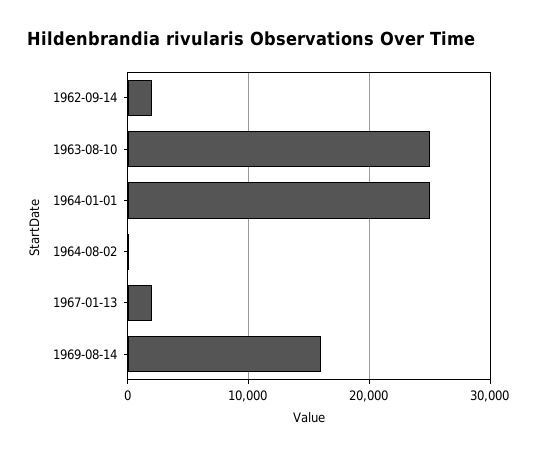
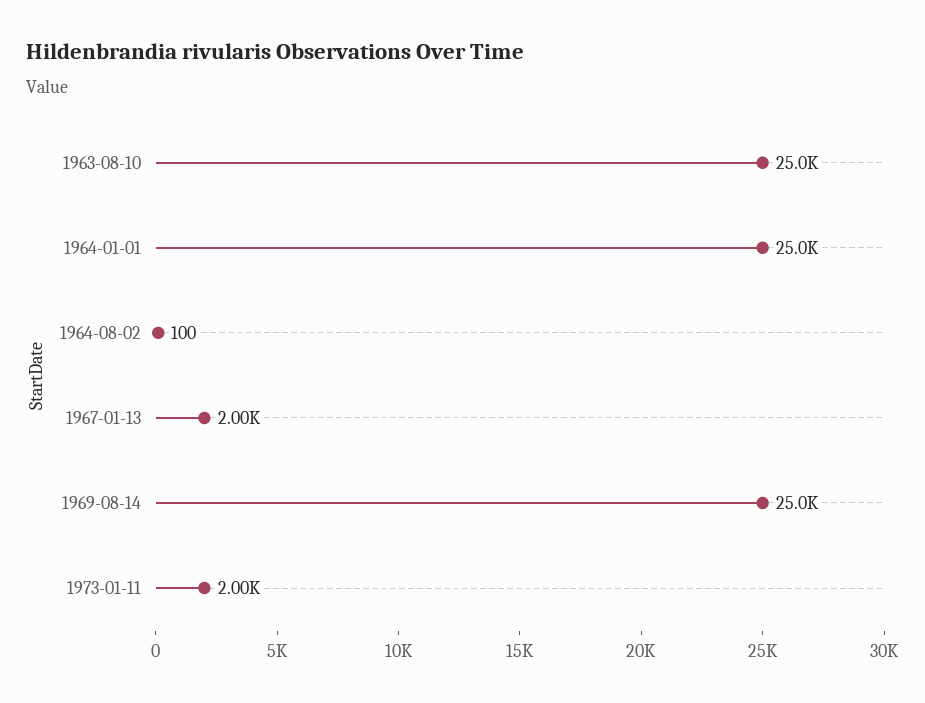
1962-09-14: 2000 -> none
1969-08-14: 16000 -> 25000
1973-01-11: none -> 2000

